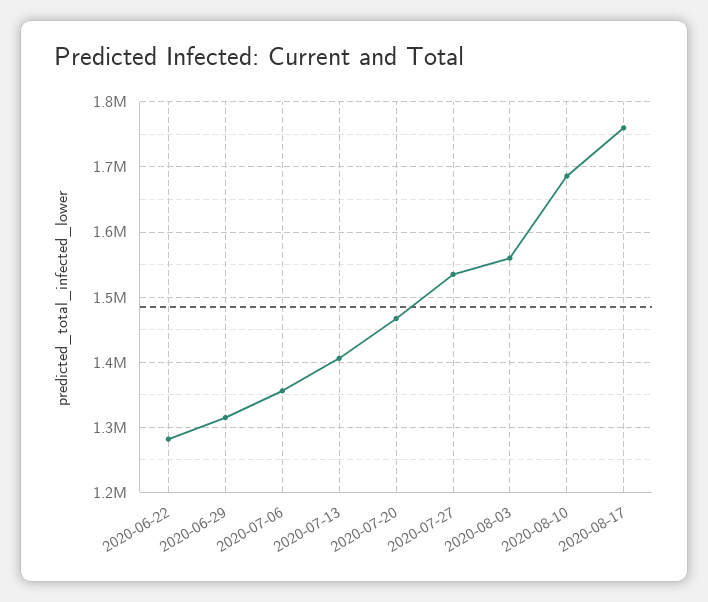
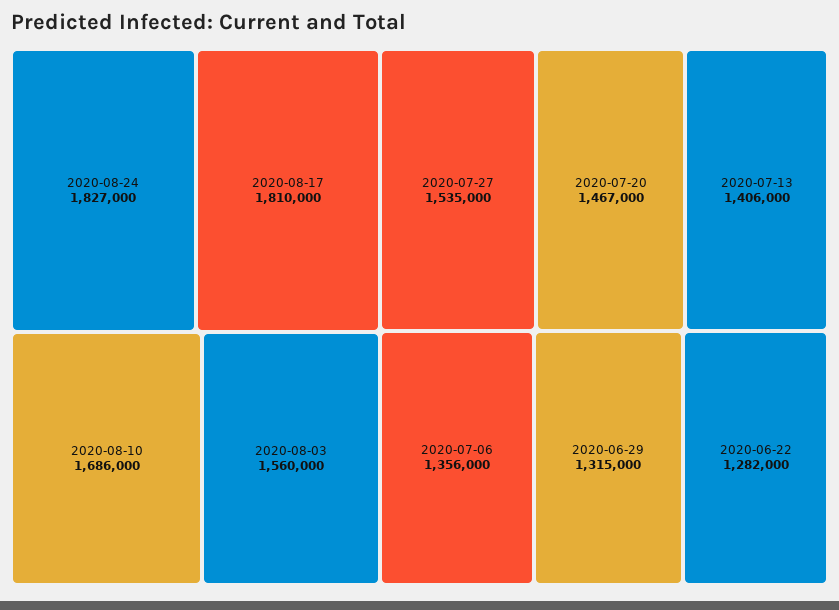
2020-08-17: 1760000 -> 1810000
2020-08-24: none -> 1827000

